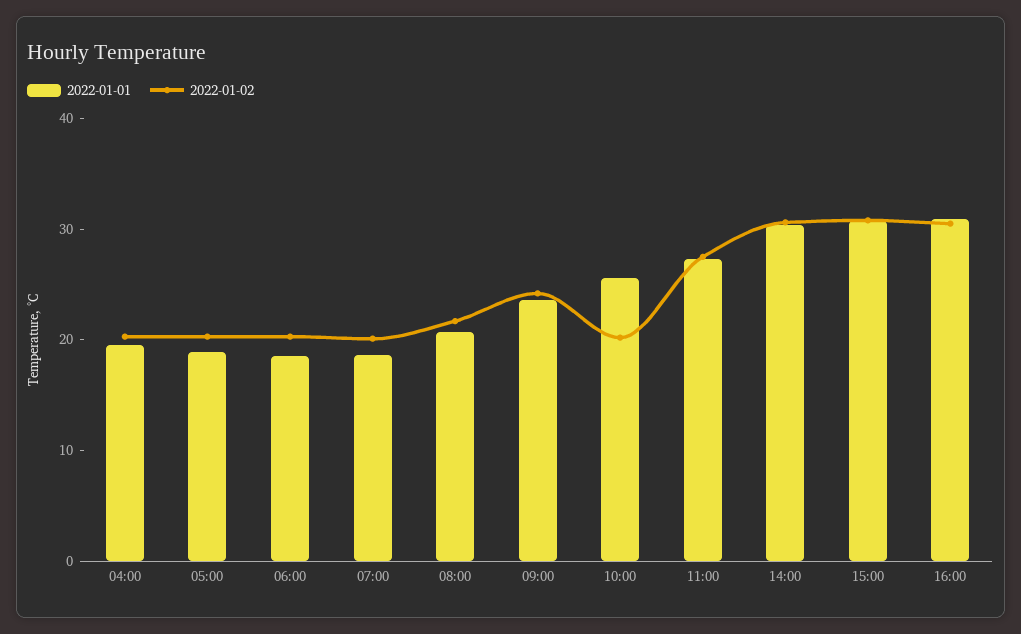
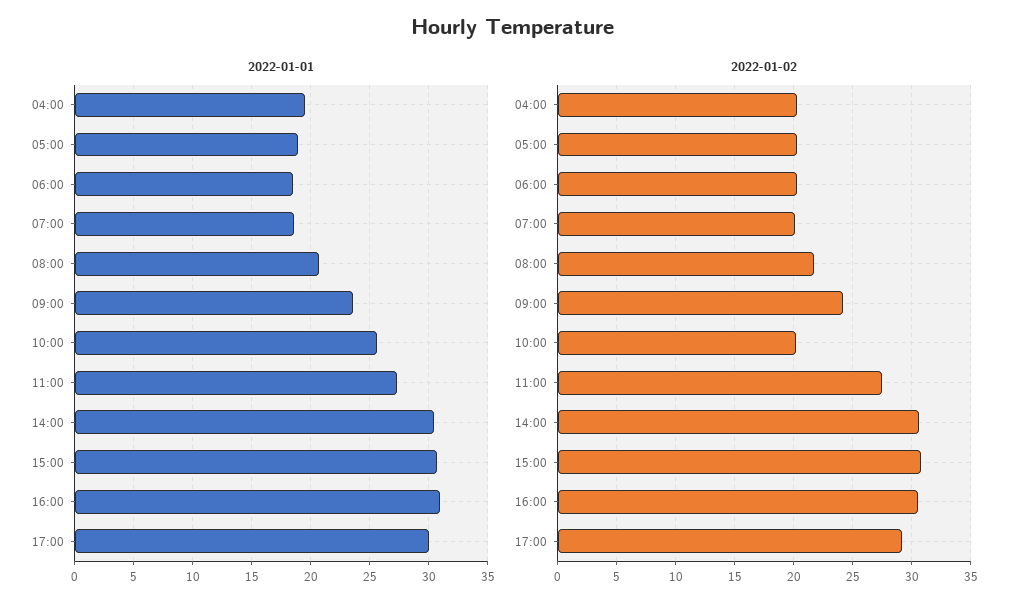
2022-01-01, 17:00: none -> 30
2022-01-02, 17:00: none -> 29

